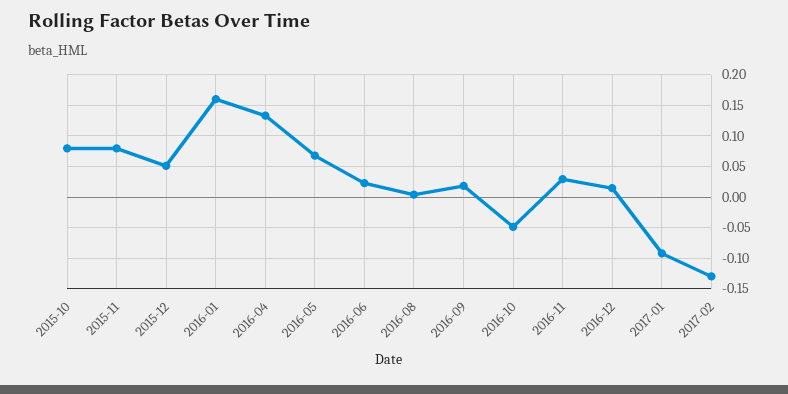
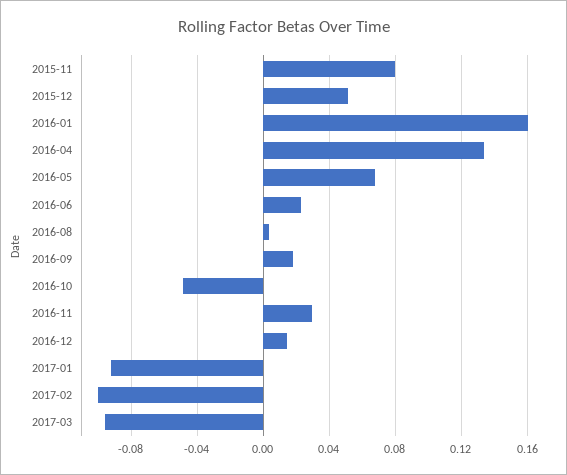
2015-10: 0.08 -> none
2017-02: -0.13 -> -0.1
2017-03: none -> -0.095

